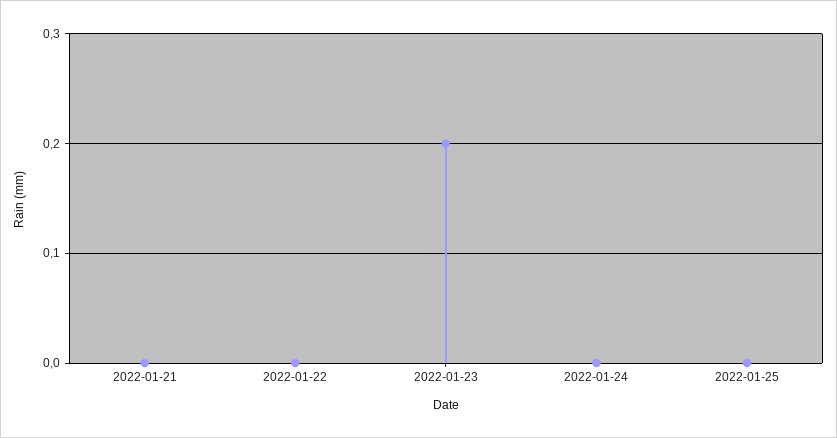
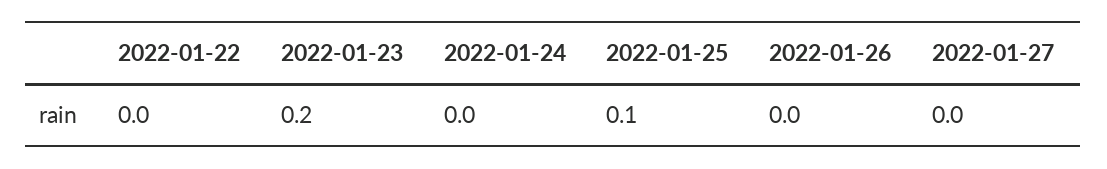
2022-01-21: 0 -> none
2022-01-25: 0 -> 0.1
2022-01-26: none -> 0
2022-01-27: none -> 0

